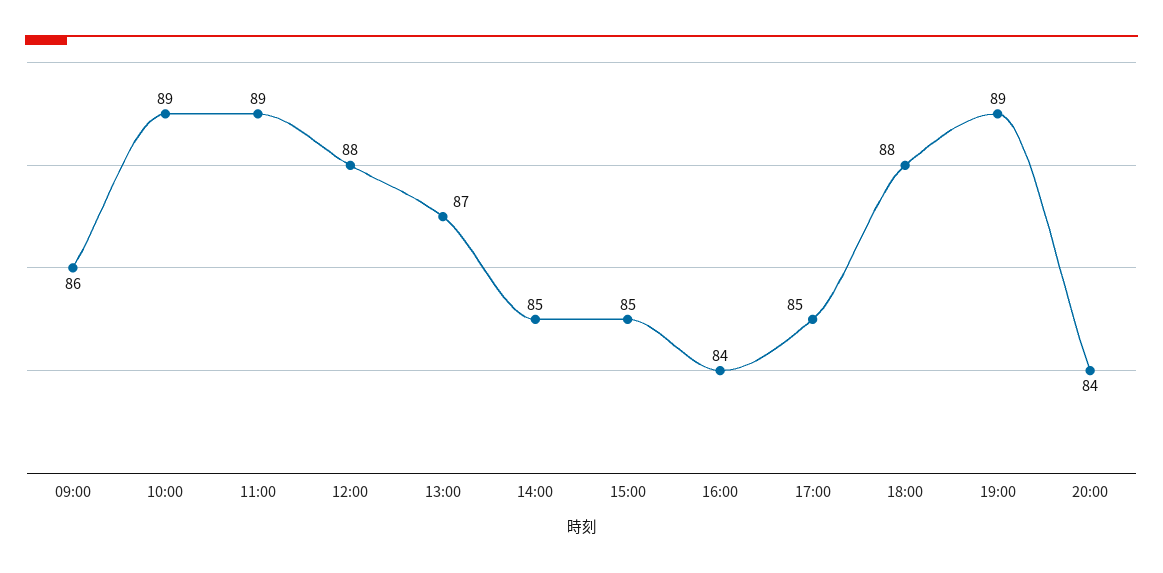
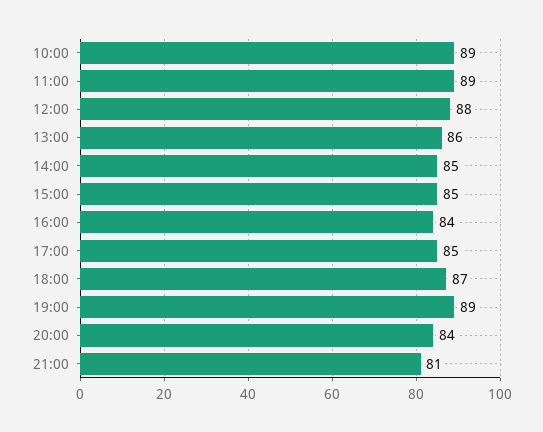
09:00: 86 -> none
13:00: 87 -> 86
18:00: 88 -> 87
21:00: none -> 81

